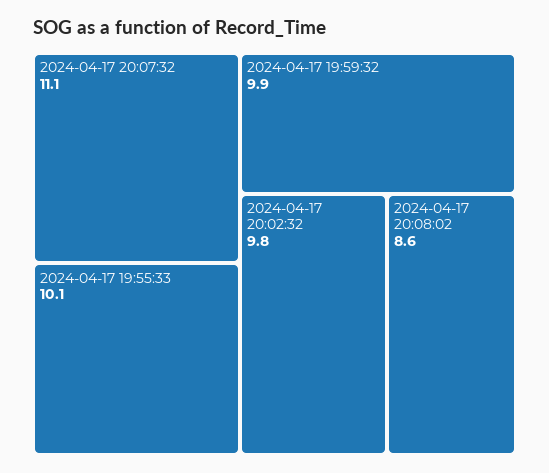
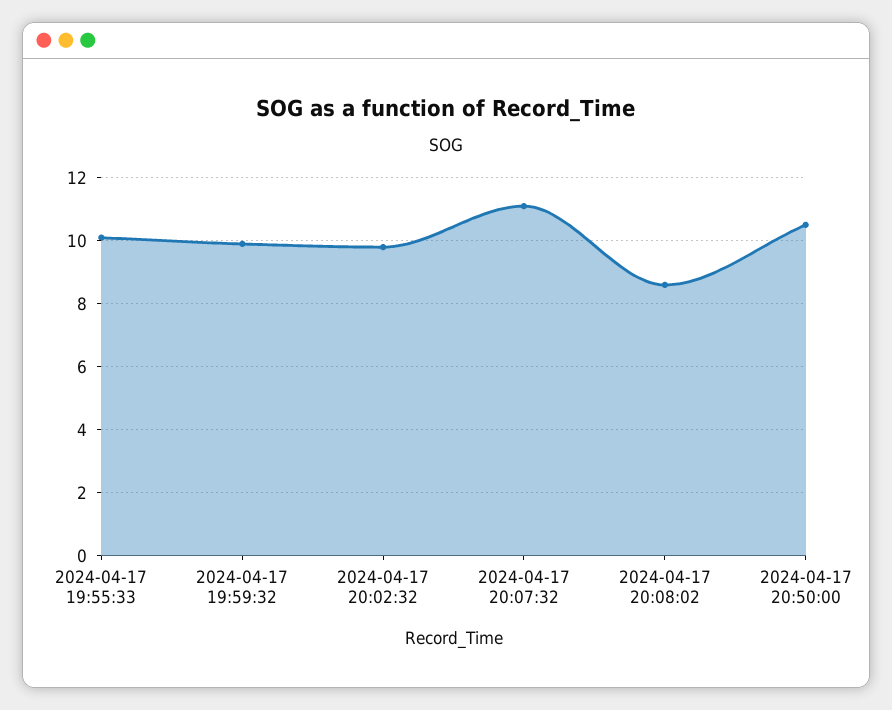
2024-04-17 20:50:00: none -> 10.5

